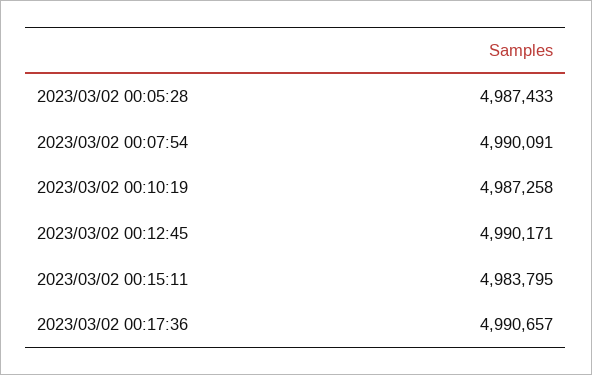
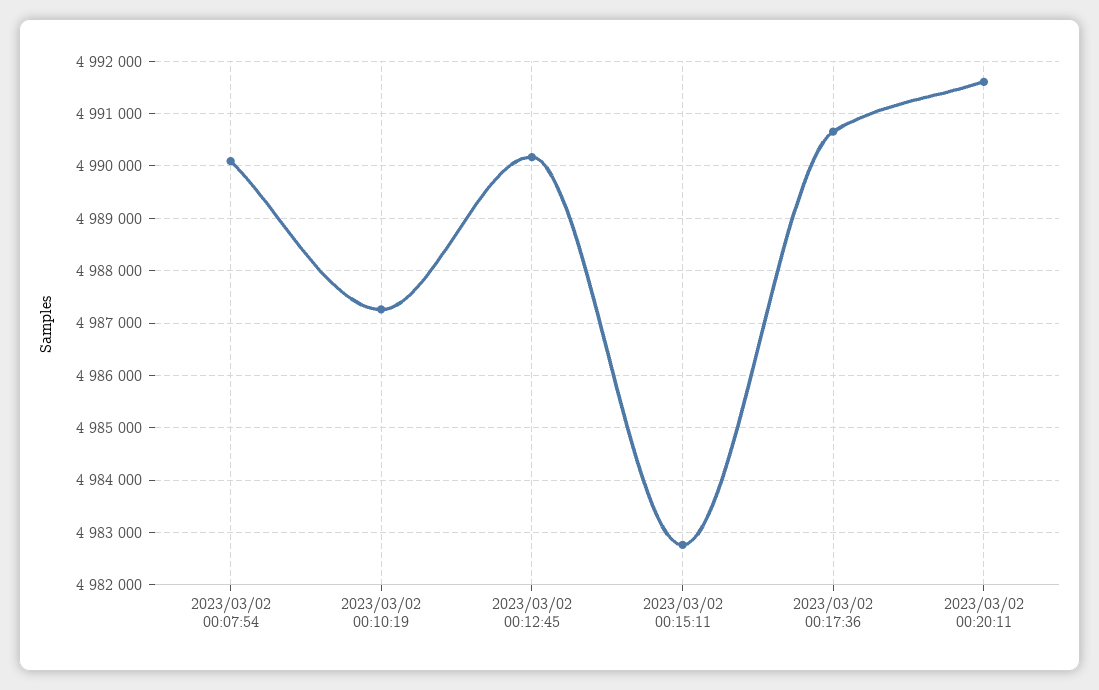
2023/03/02 00:05:28: 4987433 -> none
2023/03/02 00:15:11: 4983795 -> 4982800
2023/03/02 00:20:11: none -> 4991600

